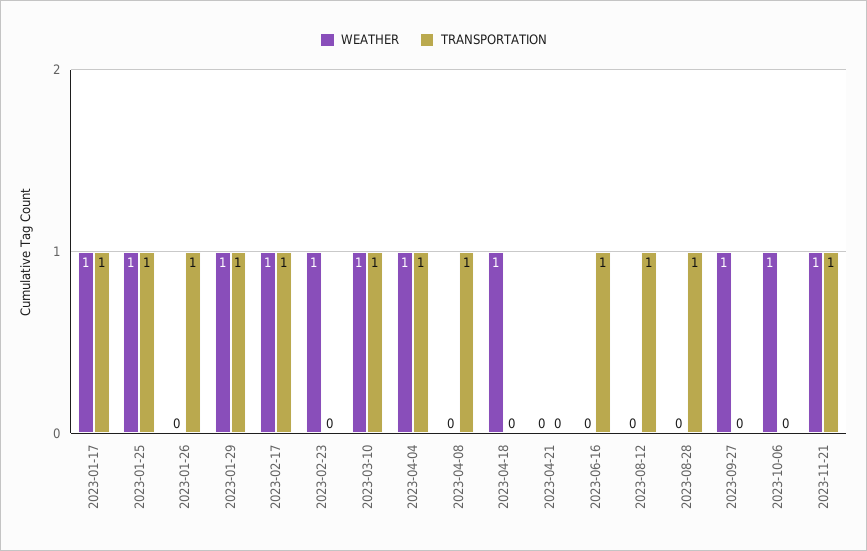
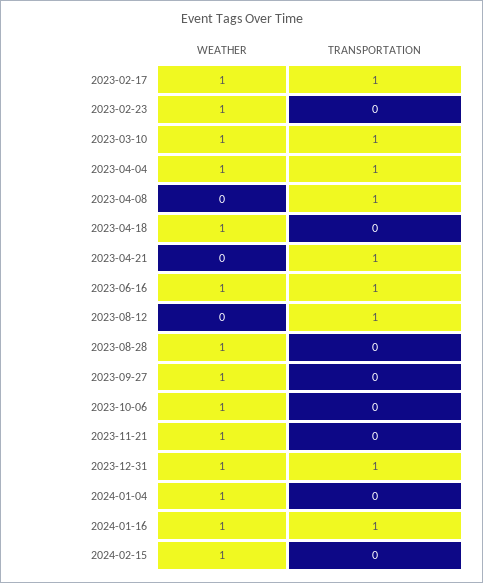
WEATHER, 2023-01-17: 1 -> none
TRANSPORTATION, 2023-01-17: 1 -> none
WEATHER, 2023-01-25: 1 -> none
TRANSPORTATION, 2023-01-25: 1 -> none
WEATHER, 2023-01-26: 0 -> none
TRANSPORTATION, 2023-01-26: 1 -> none
WEATHER, 2023-01-29: 1 -> none
TRANSPORTATION, 2023-01-29: 1 -> none
TRANSPORTATION, 2023-04-21: 0 -> 1
WEATHER, 2023-06-16: 0 -> 1
WEATHER, 2023-08-28: 0 -> 1
TRANSPORTATION, 2023-08-28: 1 -> 0
TRANSPORTATION, 2023-11-21: 1 -> 0
WEATHER, 2023-12-31: none -> 1
TRANSPORTATION, 2023-12-31: none -> 1
WEATHER, 2024-01-04: none -> 1
TRANSPORTATION, 2024-01-04: none -> 0
WEATHER, 2024-01-16: none -> 1
TRANSPORTATION, 2024-01-16: none -> 1
WEATHER, 2024-02-15: none -> 1
TRANSPORTATION, 2024-02-15: none -> 0

